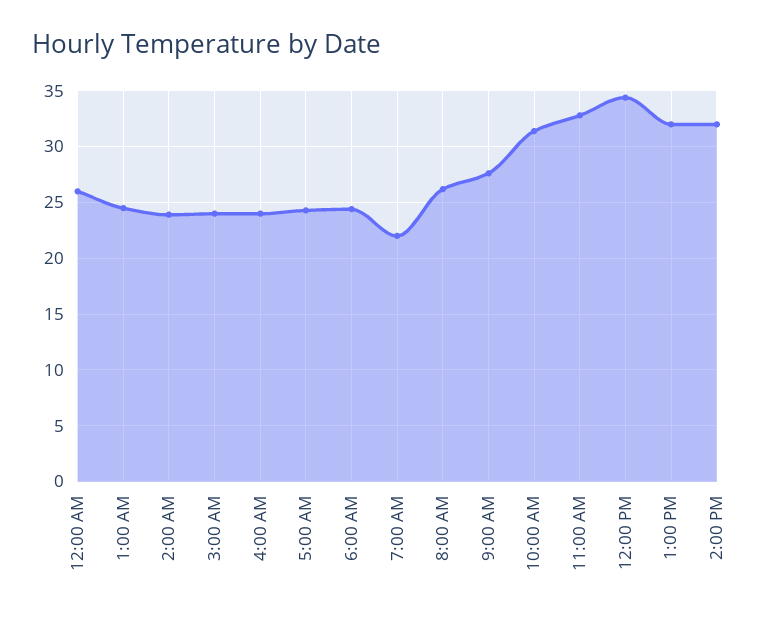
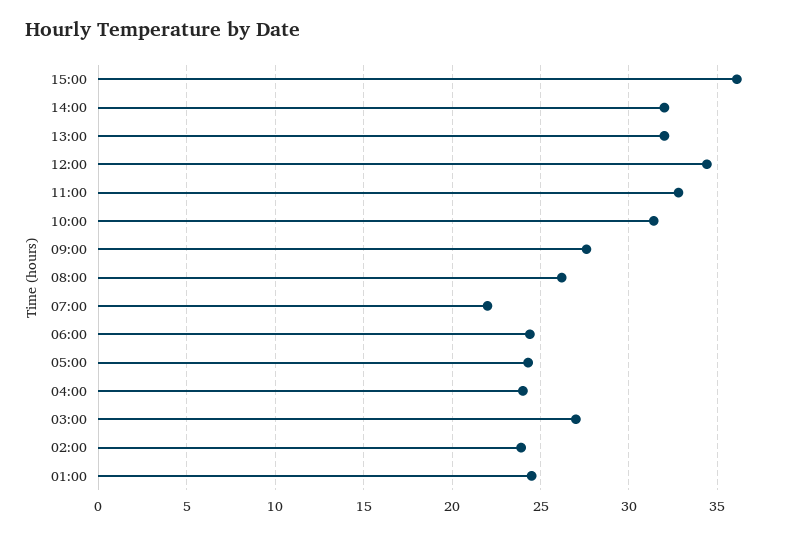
12:00 AM: 26 -> none
3:00 AM: 24 -> 27
15:00: none -> 36

